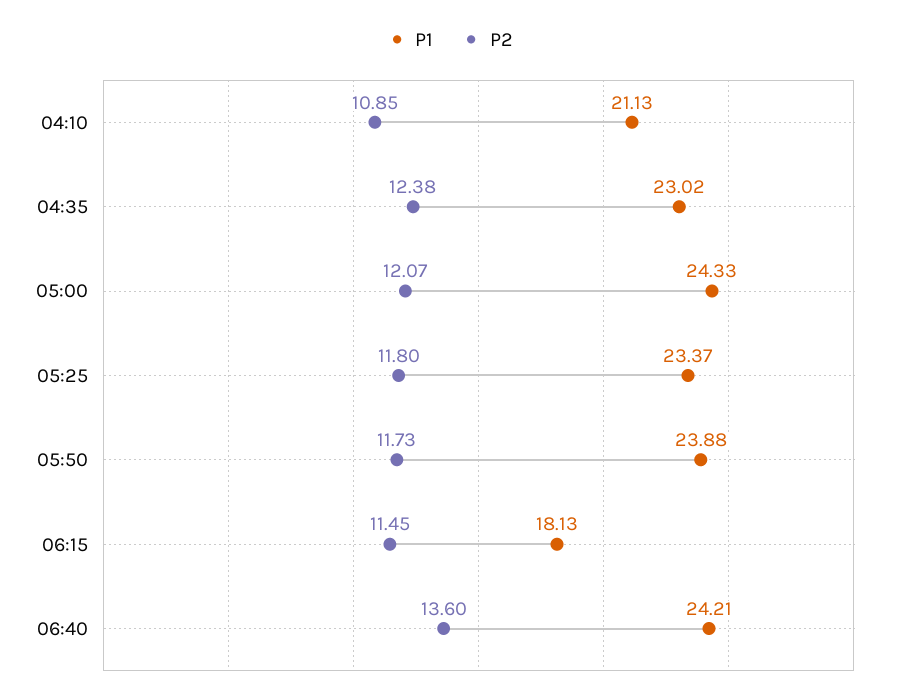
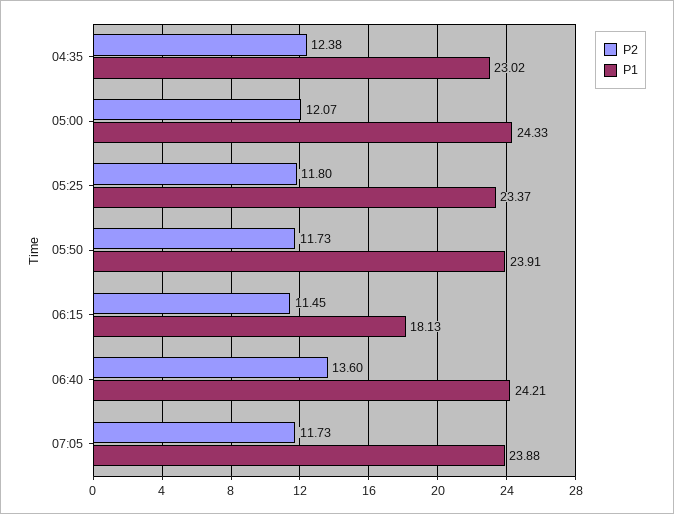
P1, 04:10: 21.13 -> none
P2, 04:10: 10.85 -> none
P1, 05:50: 23.88 -> 23.91
P2, 07:05: none -> 11.73
P1, 07:05: none -> 23.88

